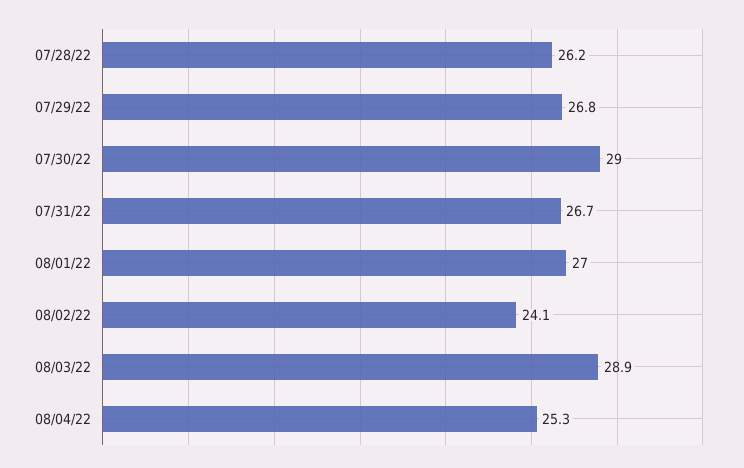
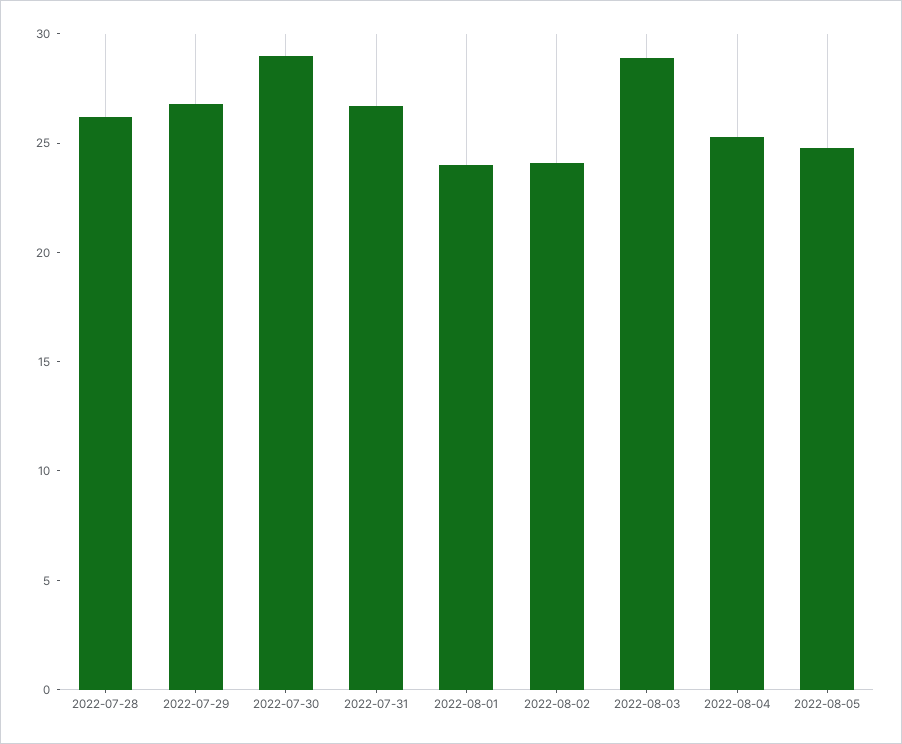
08/01/22: 27 -> 24
2022-08-05: none -> 25

